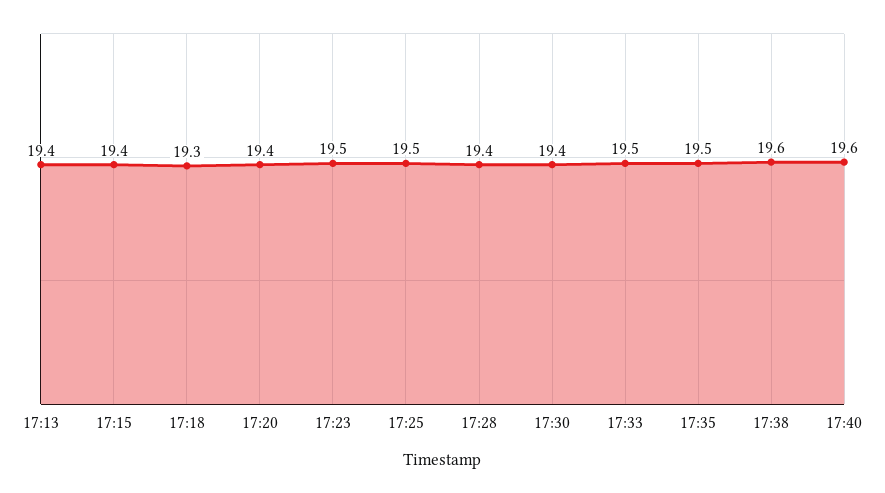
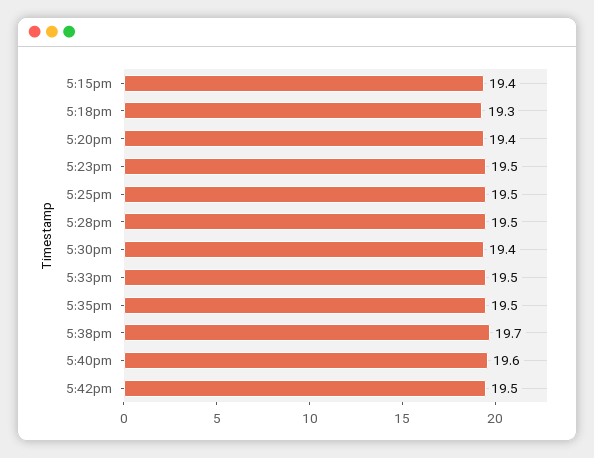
17:13: 19.4 -> none
17:28: 19.4 -> 19.5
17:38: 19.6 -> 19.7
5:42pm: none -> 19.5

